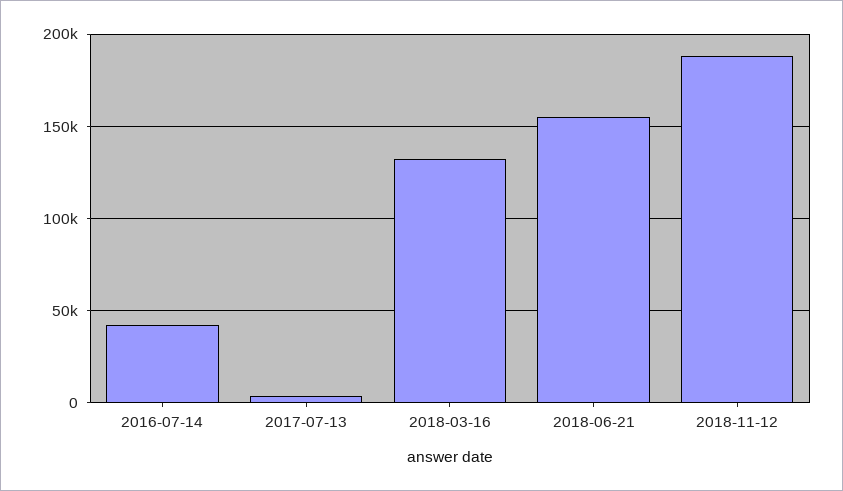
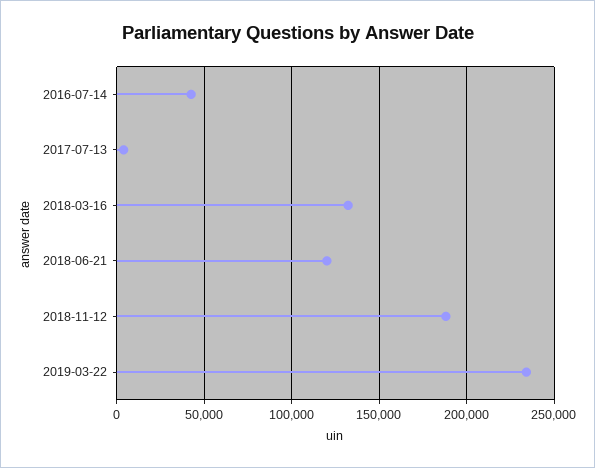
2018-06-21: 155000 -> 120000
2019-03-22: none -> 235000

